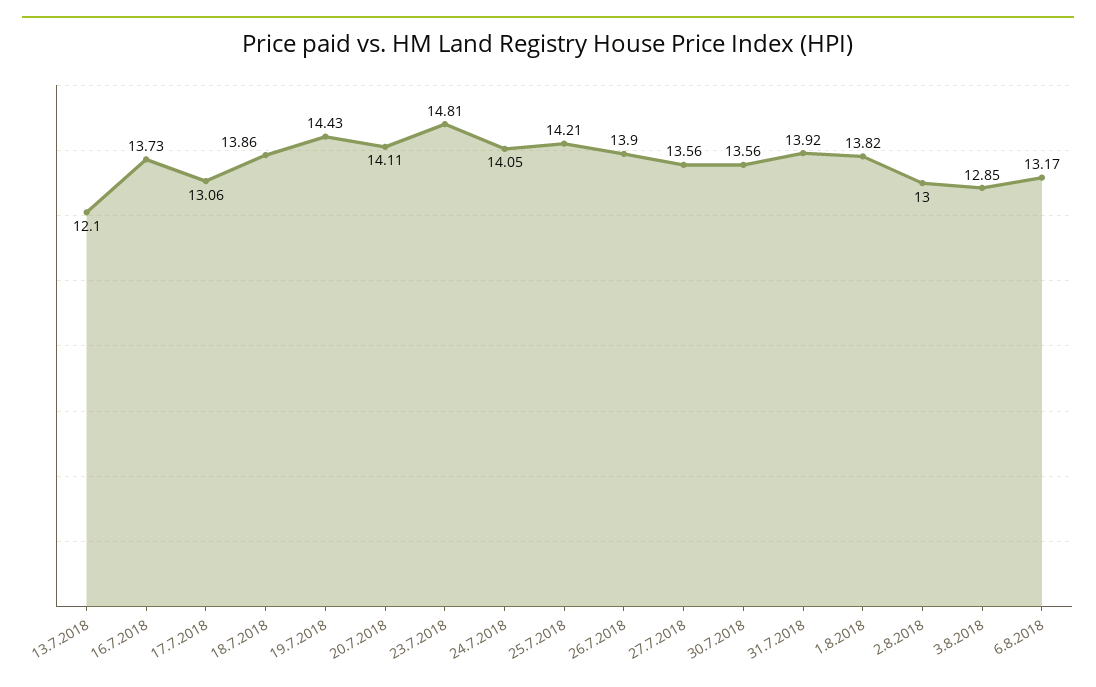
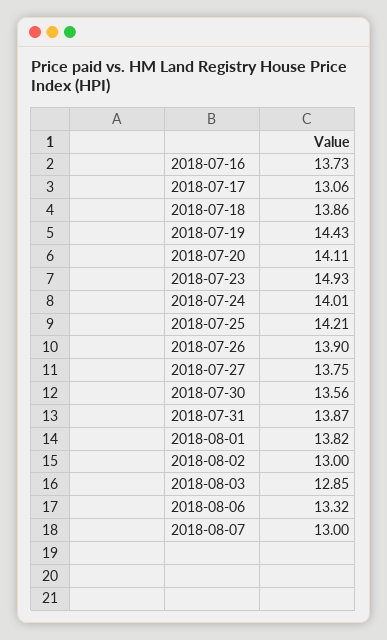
13.7.2018: 12.1 -> none
23.7.2018: 14.81 -> 14.93
24.7.2018: 14.05 -> 14.01
27.7.2018: 13.56 -> 13.75
31.7.2018: 13.92 -> 13.87
6.8.2018: 13.17 -> 13.32
2018-08-07: none -> 13

